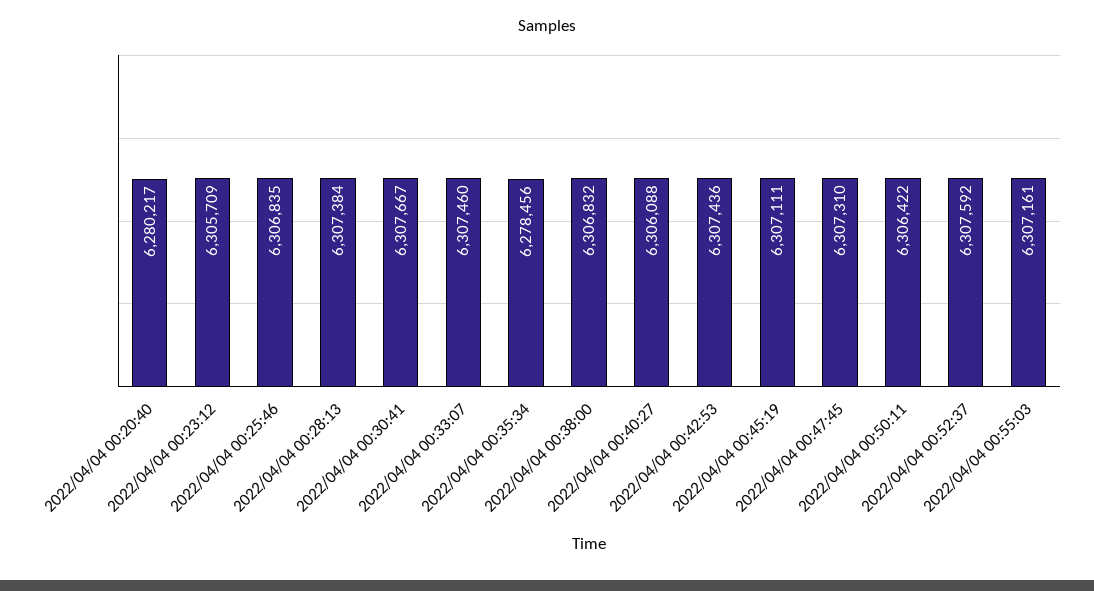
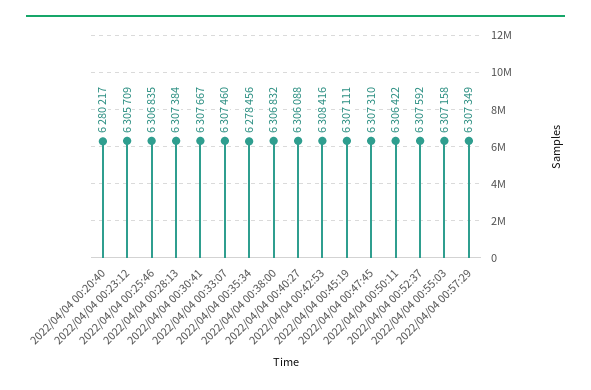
2022/04/04 00:42:53: 6307436 -> 6308416
2022/04/04 00:55:03: 6307161 -> 6307158
2022/04/04 00:57:29: none -> 6307349

